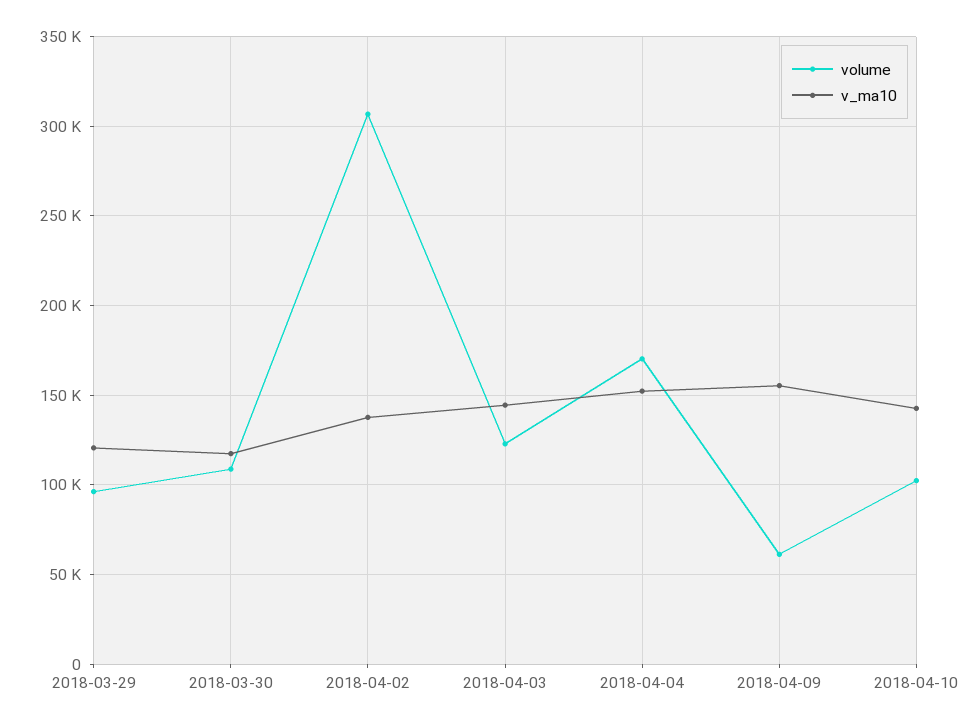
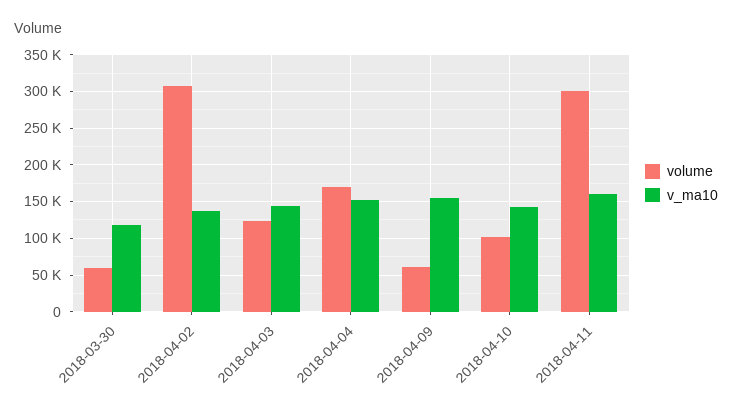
volume, 2018-03-29: 95000 -> none
v_ma10, 2018-03-29: 120000 -> none
volume, 2018-03-30: 110000 -> 60000
volume, 2018-04-11: none -> 300000
v_ma10, 2018-04-11: none -> 160000

